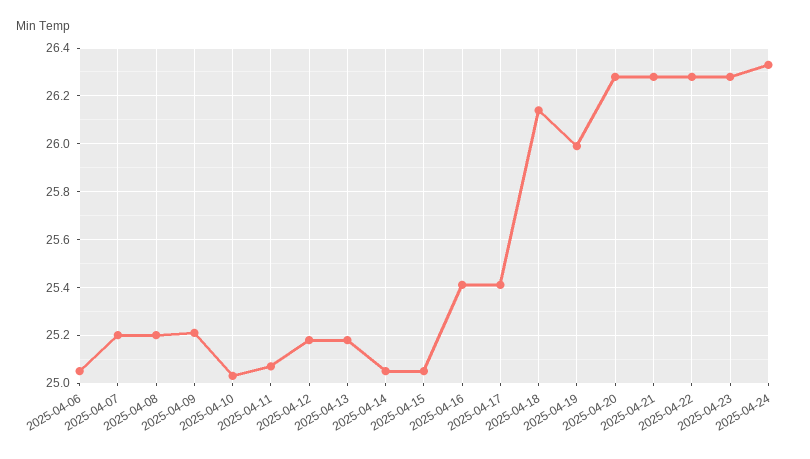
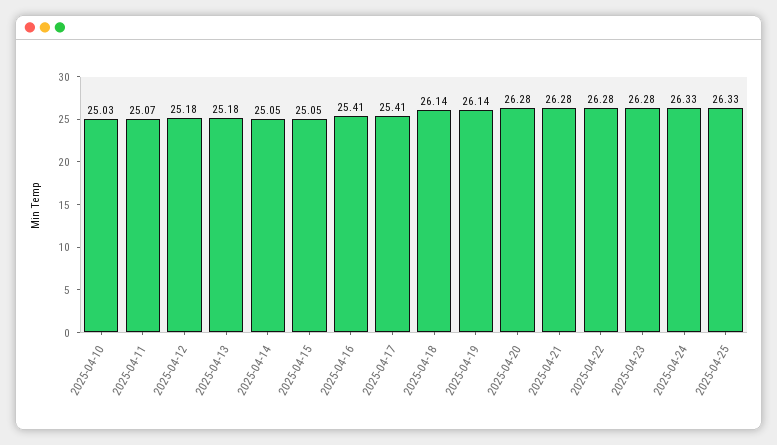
2025-04-06: 25.05 -> none
2025-04-07: 25.2 -> none
2025-04-08: 25.2 -> none
2025-04-09: 25.2 -> none
2025-04-19: 26 -> 26.14
2025-04-25: none -> 26.33

